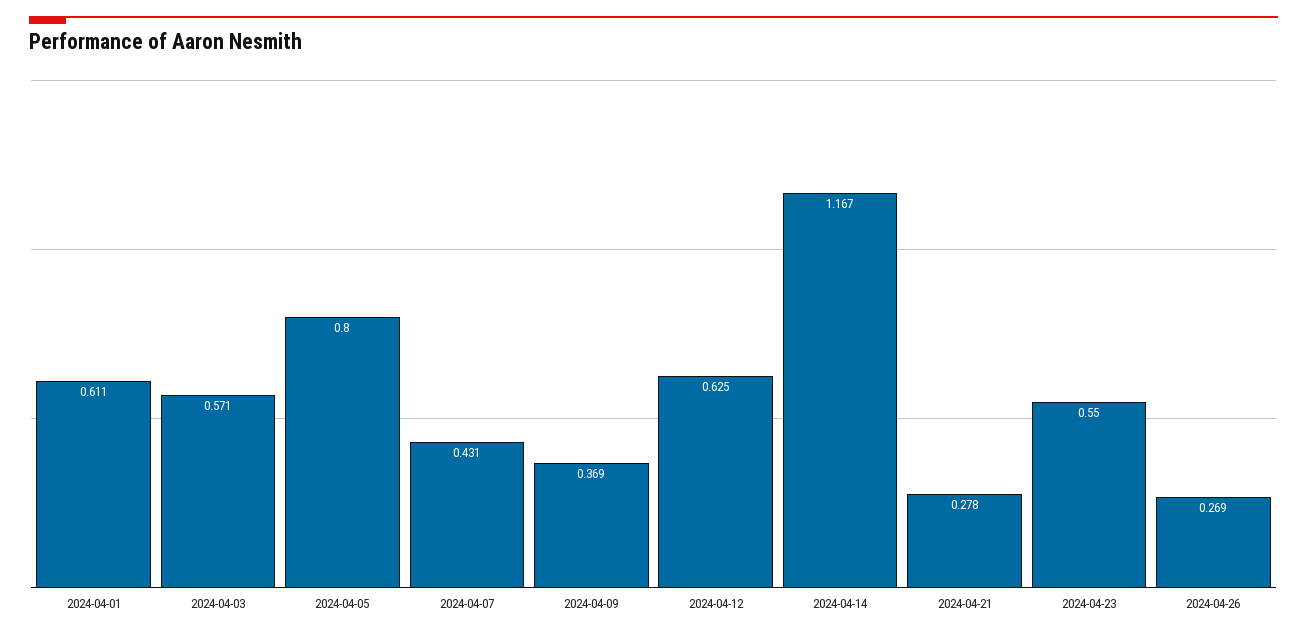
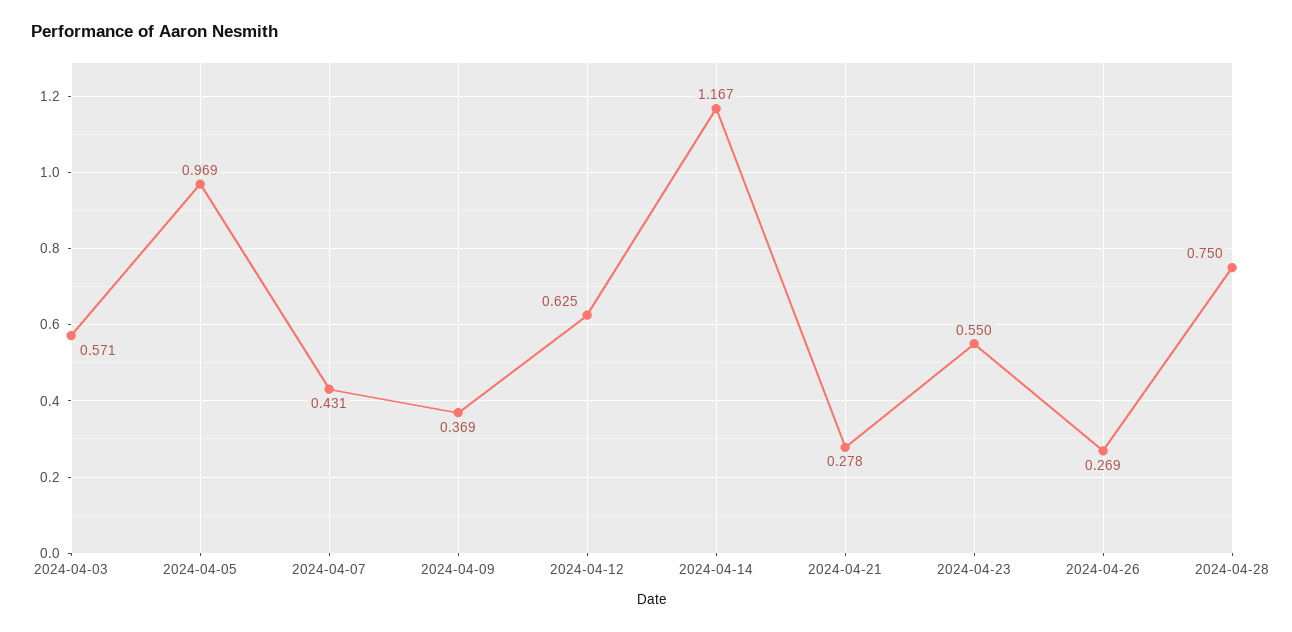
2024-04-01: 0.611 -> none
2024-04-05: 0.8 -> 0.969
2024-04-28: none -> 0.75

